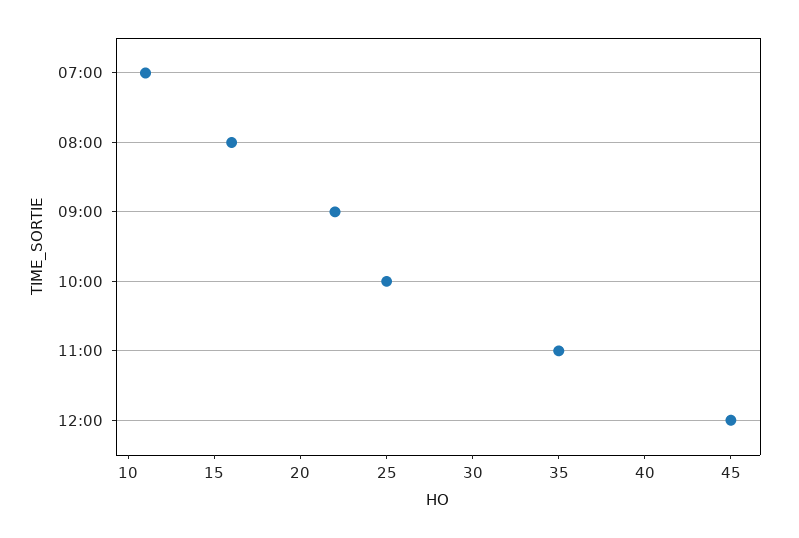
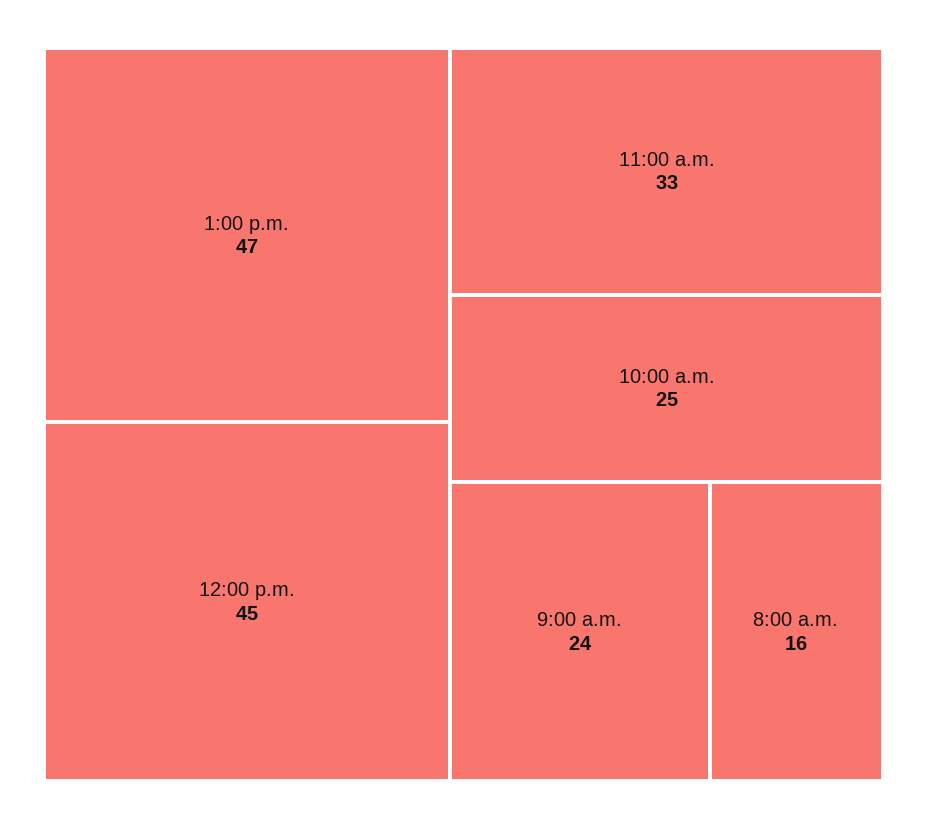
07:00: 11 -> none
09:00: 22 -> 24
11:00: 35 -> 33
1:00 p.m.: none -> 47

